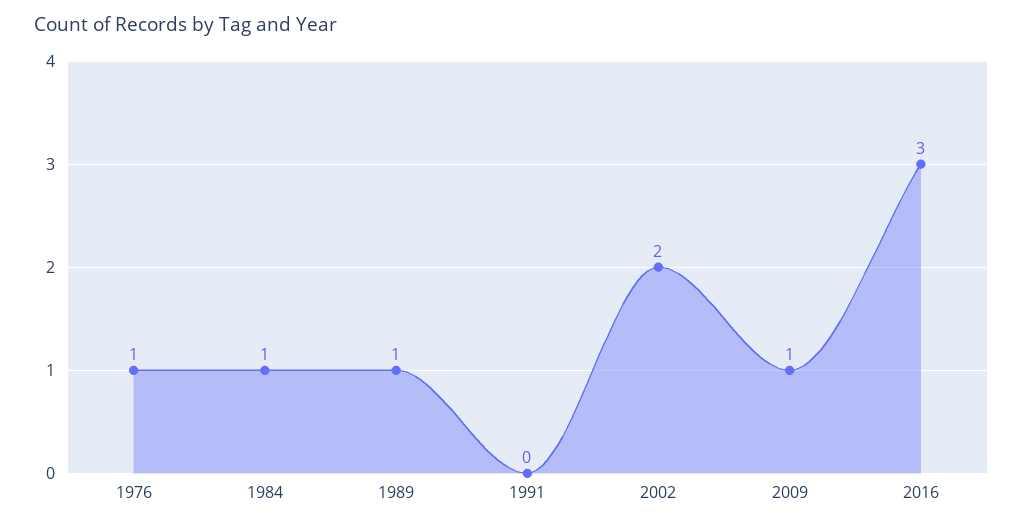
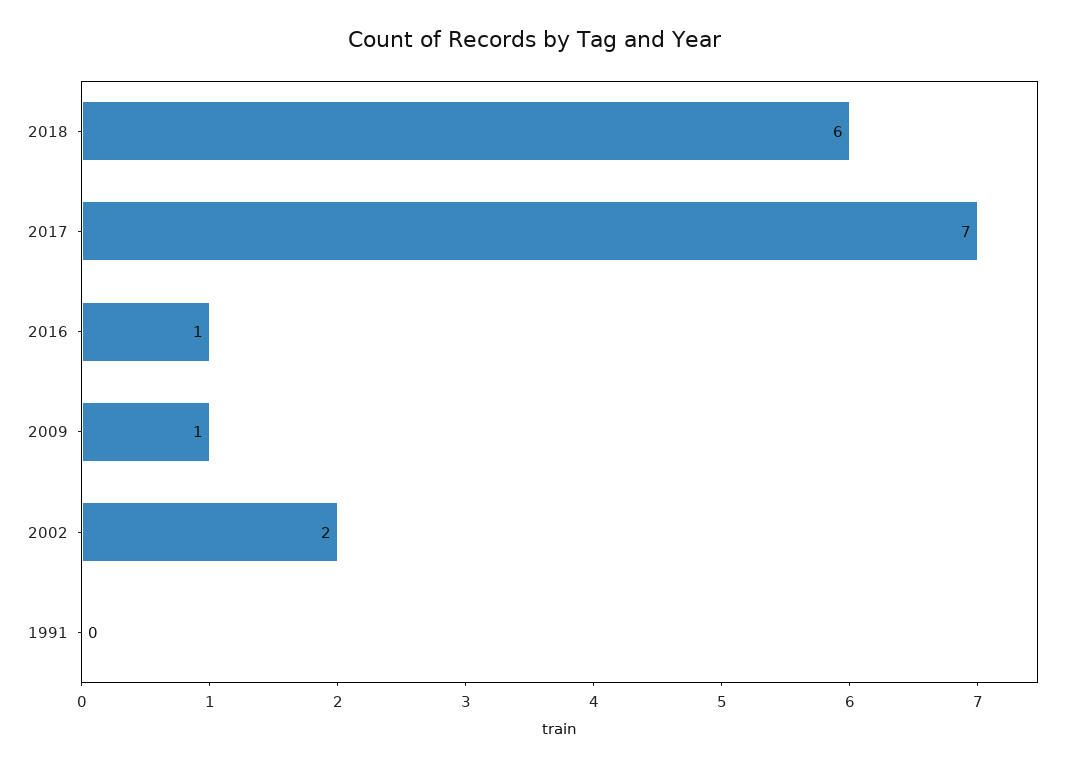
1976: 1 -> none
1984: 1 -> none
1989: 1 -> none
2016: 3 -> 1
2018: none -> 6
2017: none -> 7

